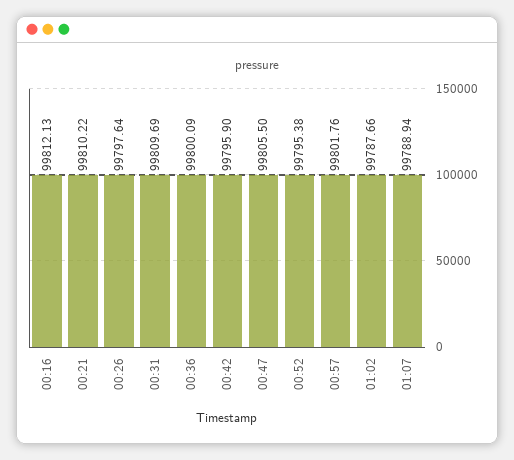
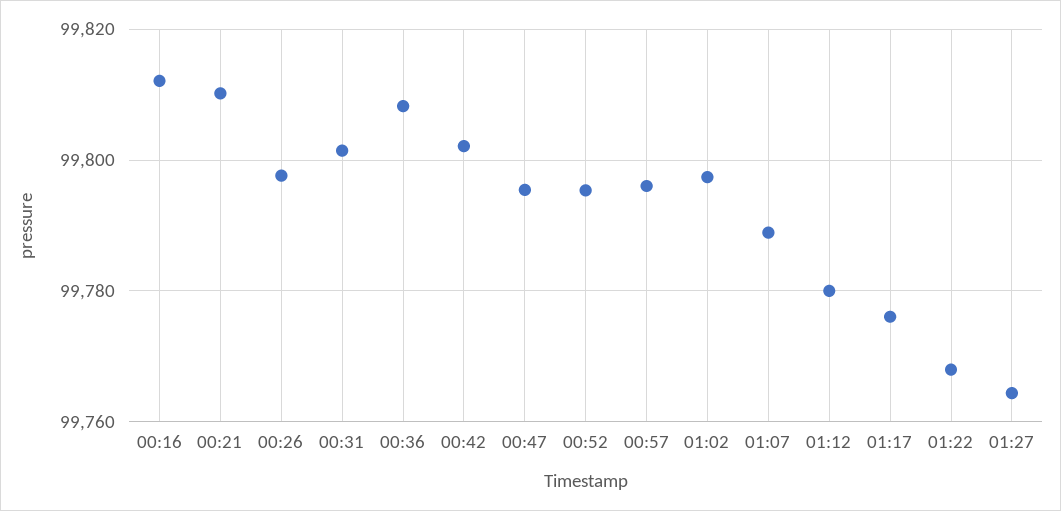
00:31: 99809.69 -> 99802
00:36: 99800.09 -> 99808
00:42: 99795.9 -> 99802
00:47: 99805.5 -> 99796
00:57: 99801.76 -> 99796
01:02: 99787.66 -> 99798
01:12: none -> 99780
01:17: none -> 99776
01:22: none -> 99768
01:27: none -> 99764

